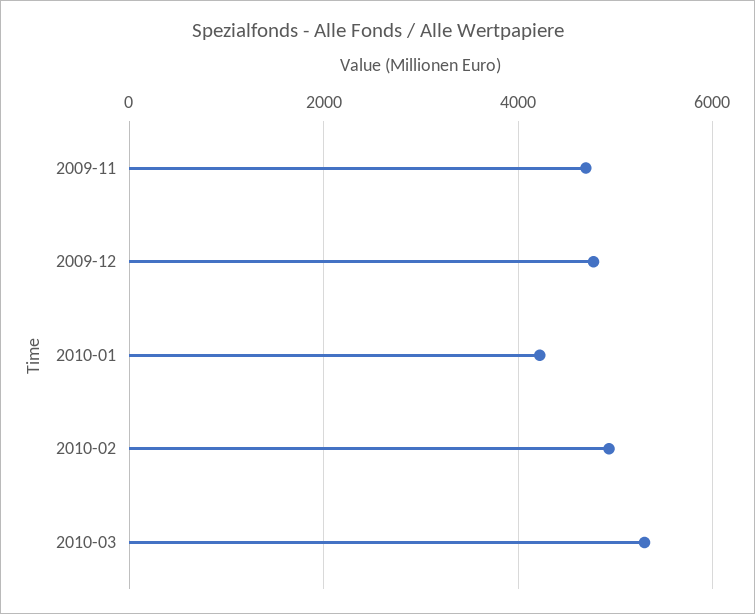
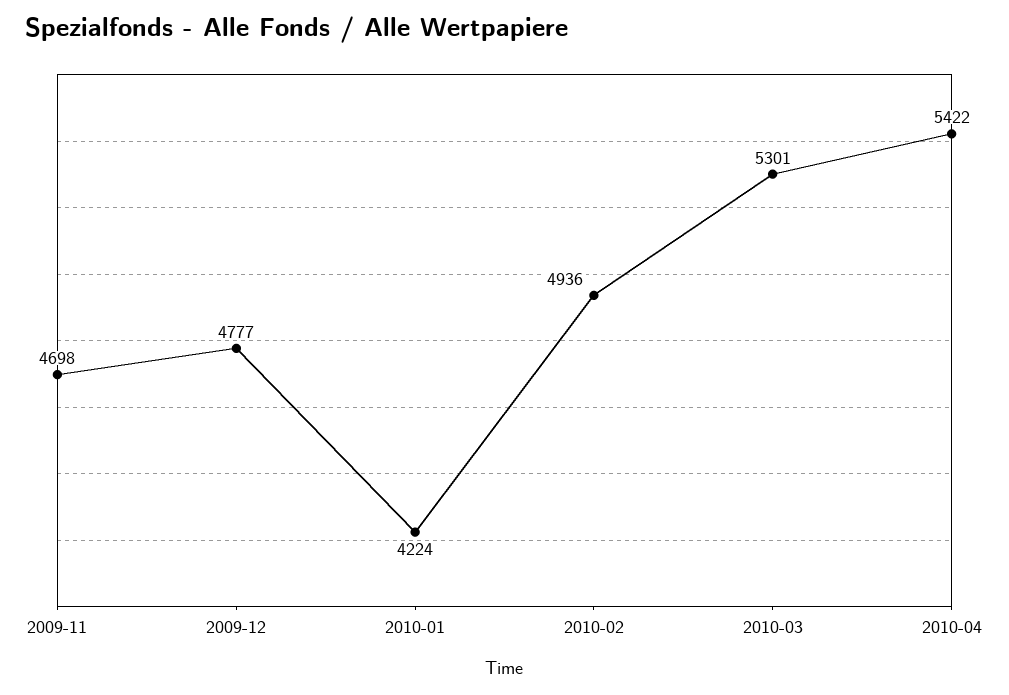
2010-04: none -> 5422

